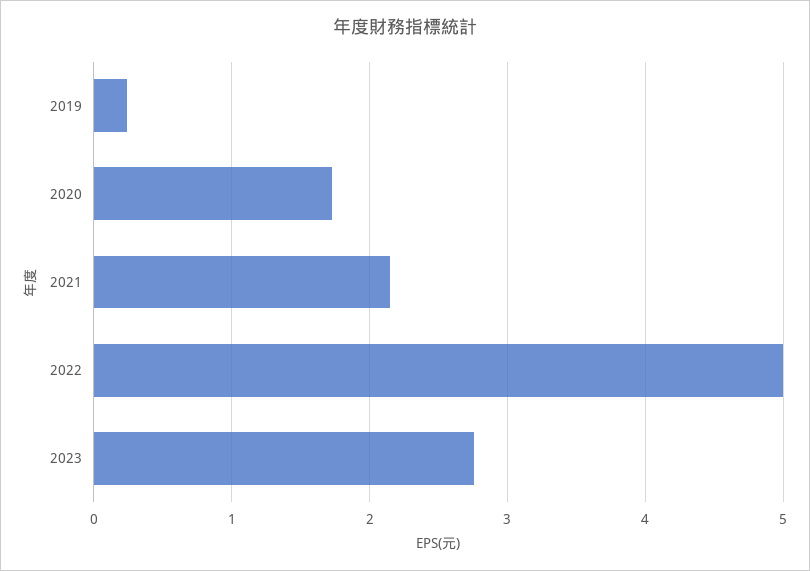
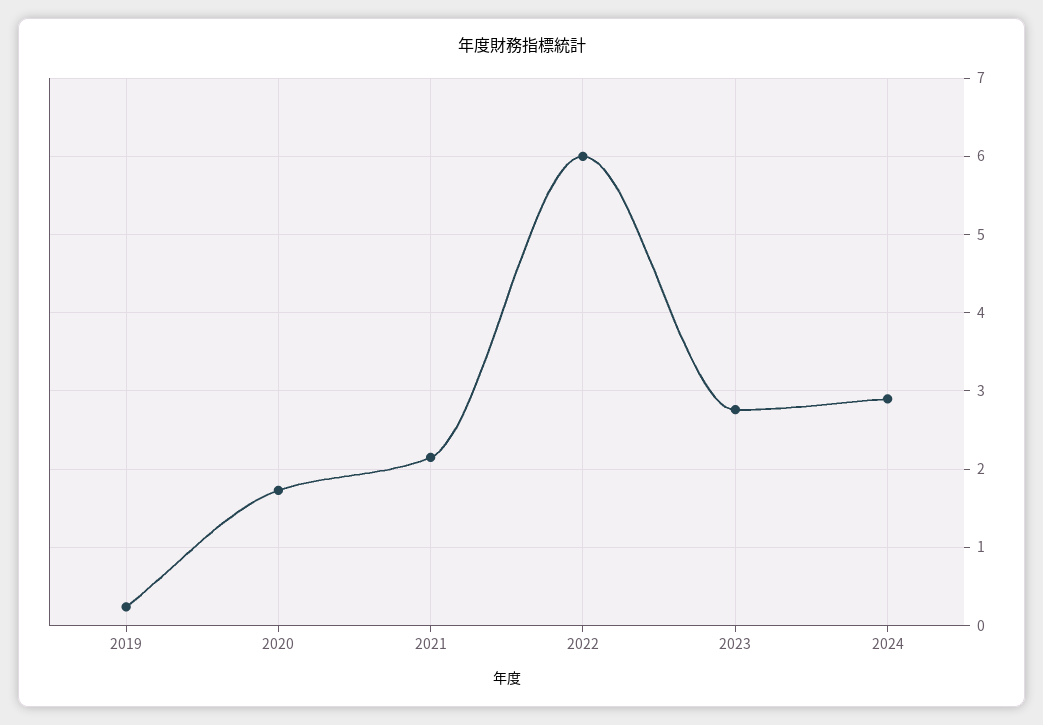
2022: 5 -> 6
2024: none -> 2.9

